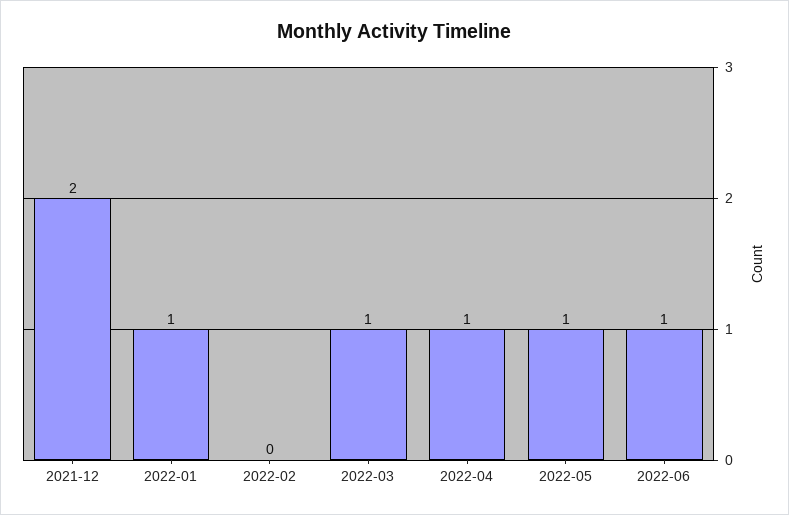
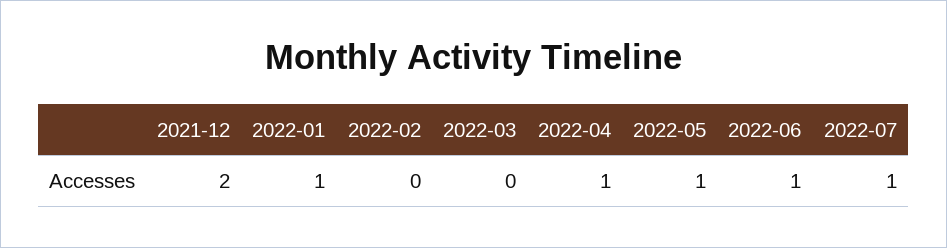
2022-03: 1 -> 0
2022-07: none -> 1

